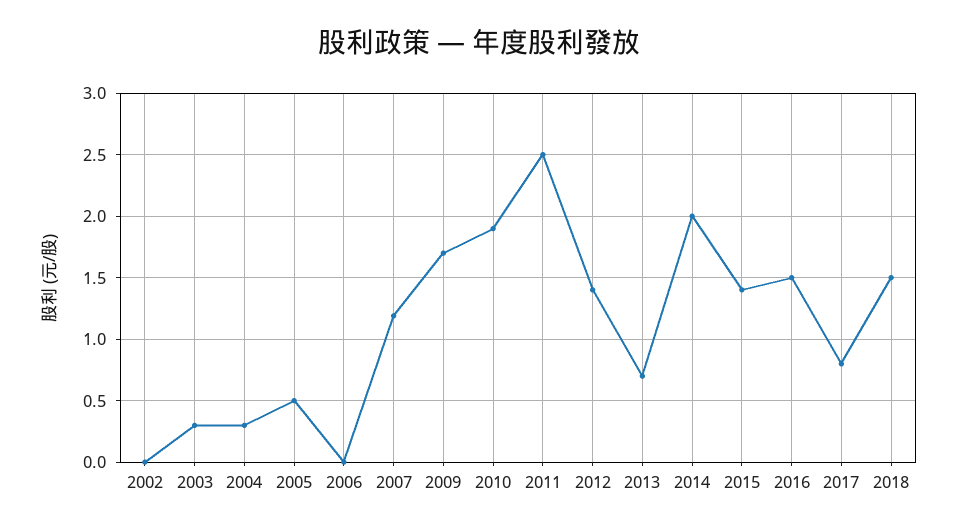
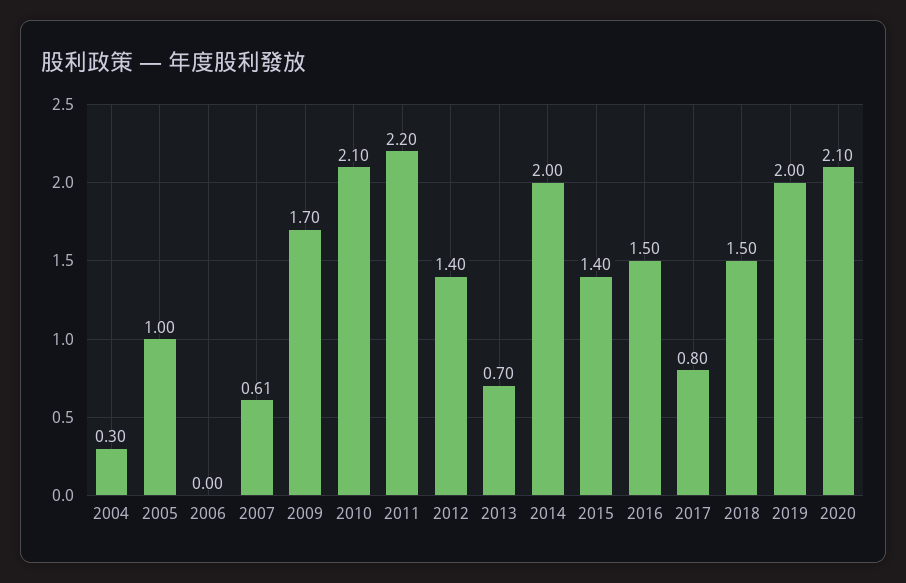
2002: 0 -> none
2003: 0.3 -> none
2005: 0.5 -> 1
2007: 1.2 -> 0.61
2010: 1.9 -> 2.1
2011: 2.5 -> 2.2
2019: none -> 2
2020: none -> 2.1

